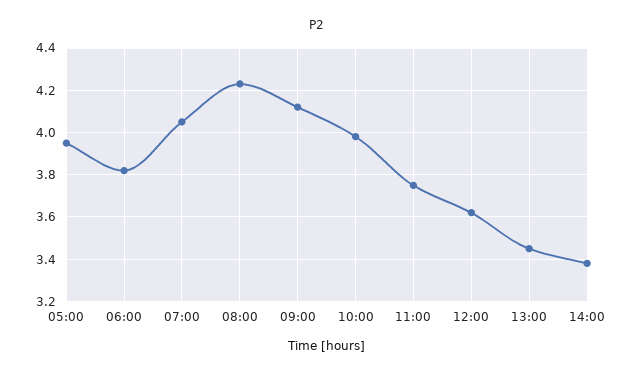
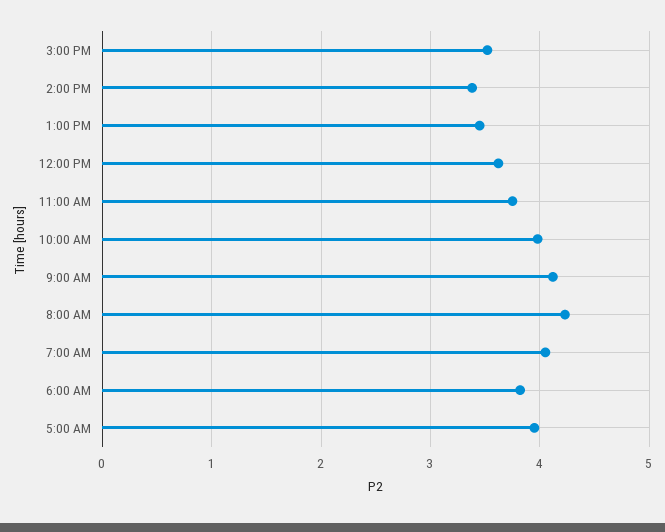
3:00 PM: none -> 3.5

